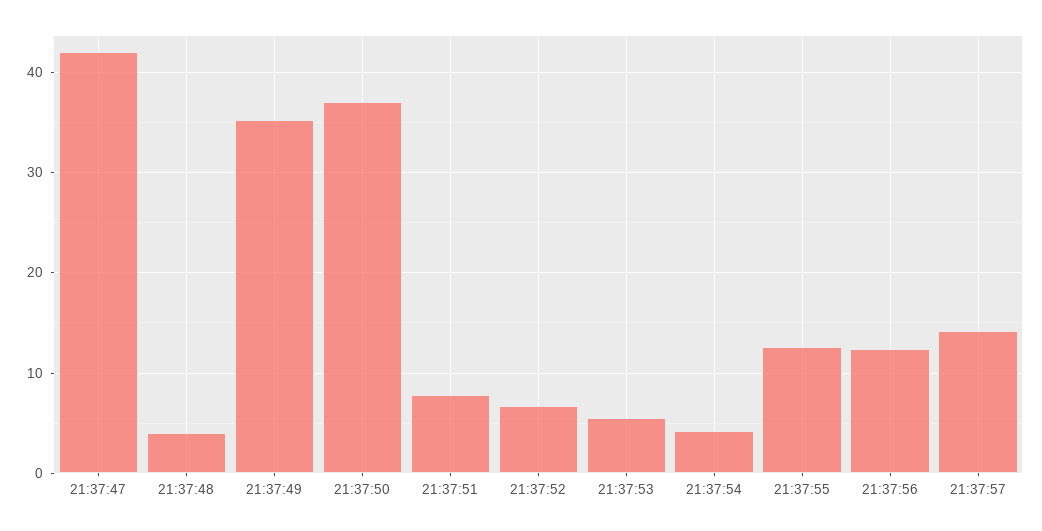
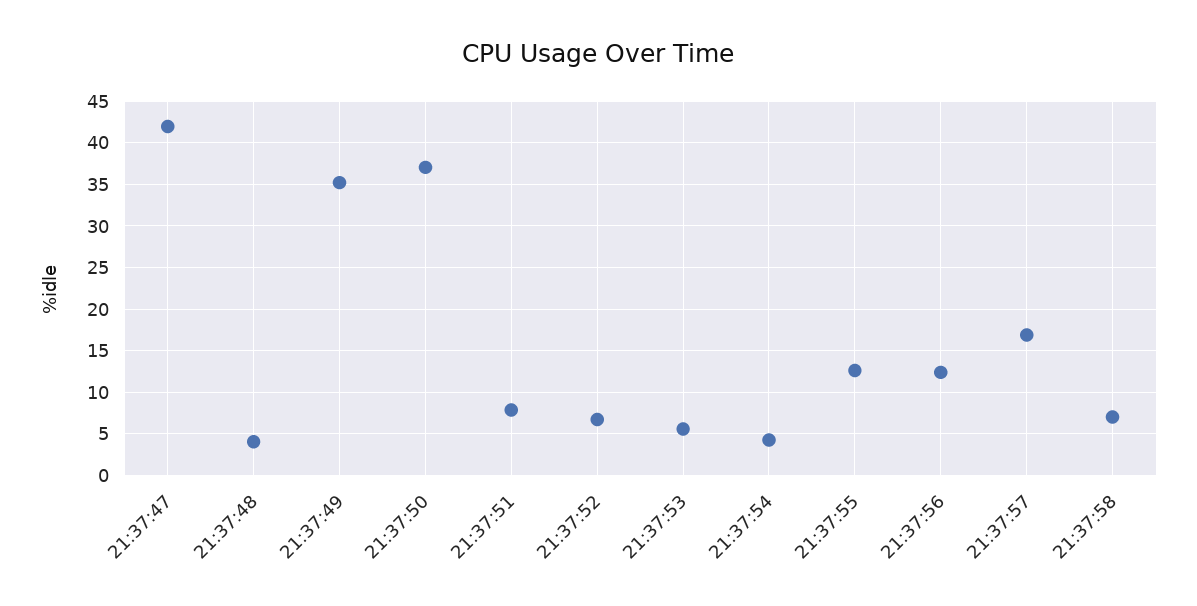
21:37:57: 14 -> 17
21:37:58: none -> 7

